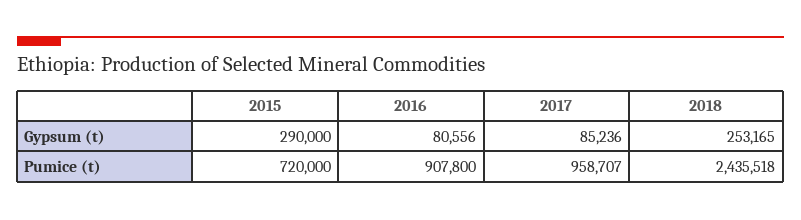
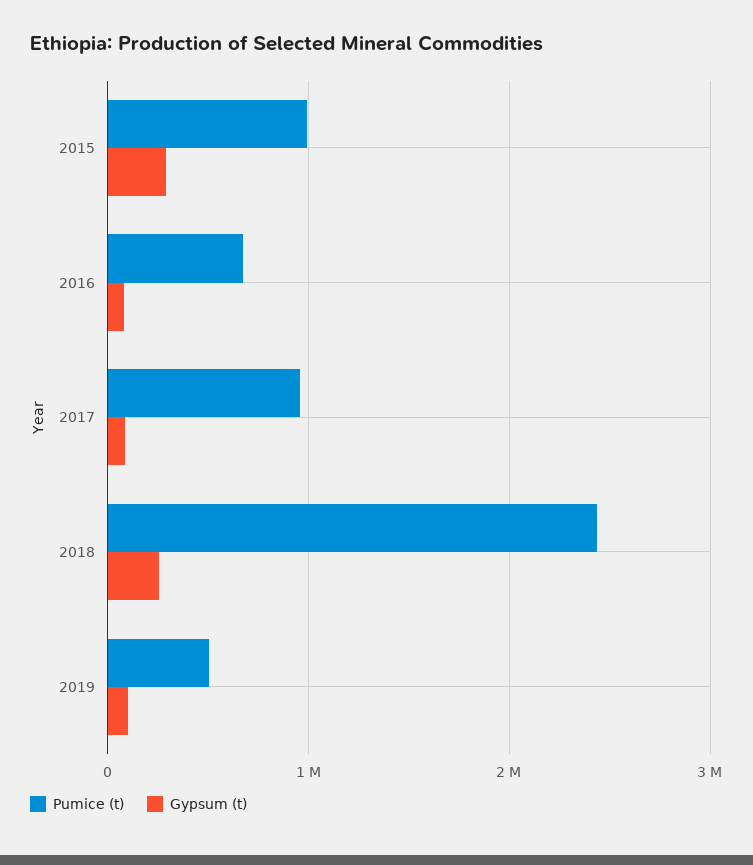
Pumice (t), 2015: 720000 -> 1000000
Pumice (t), 2016: 907800 -> 700000
Pumice (t), 2019: none -> 500000
Gypsum (t), 2019: none -> 100000

